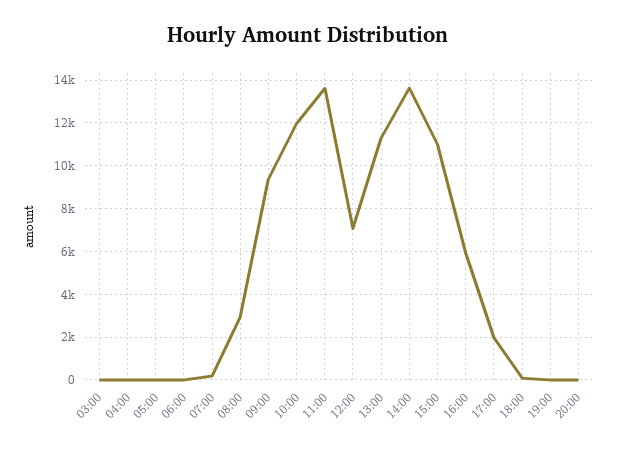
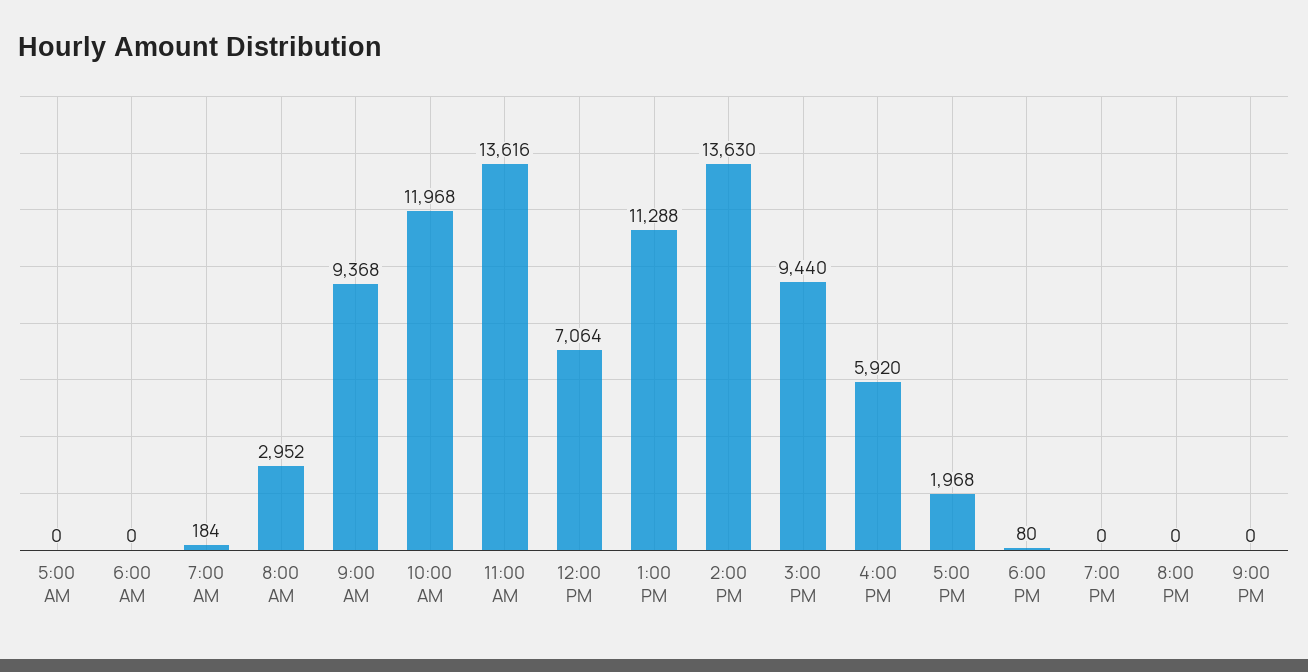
03:00: 0 -> none
04:00: 0 -> none
15:00: 11000 -> 9440
9:00 PM: none -> 0

